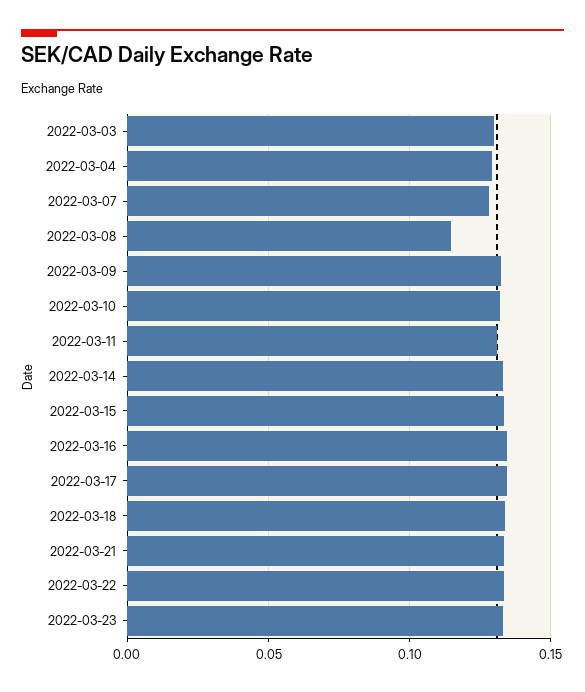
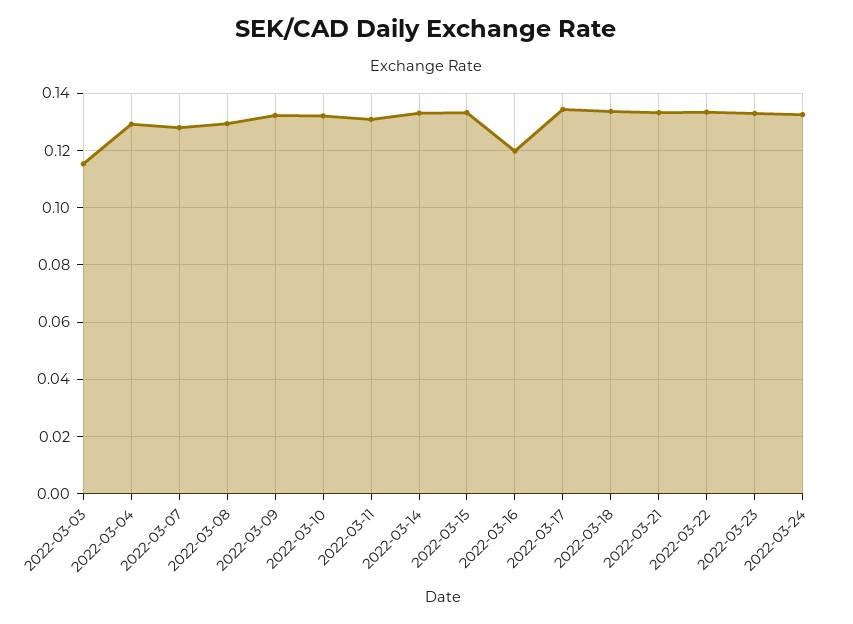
2022-03-03: 0.13 -> 0.115
2022-03-08: 0.115 -> 0.13
2022-03-16: 0.135 -> 0.12
2022-03-24: none -> 0.1325

